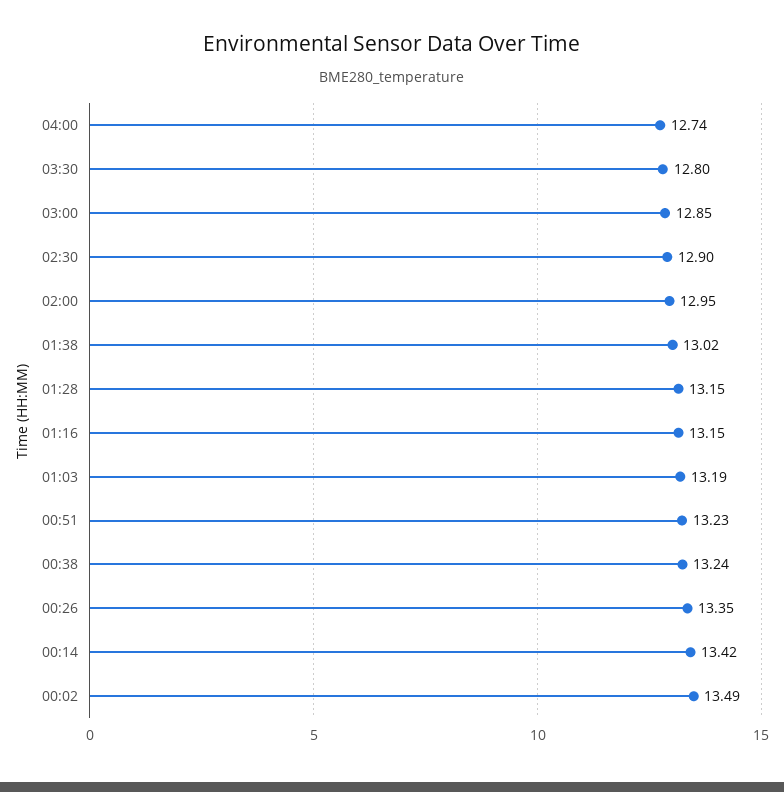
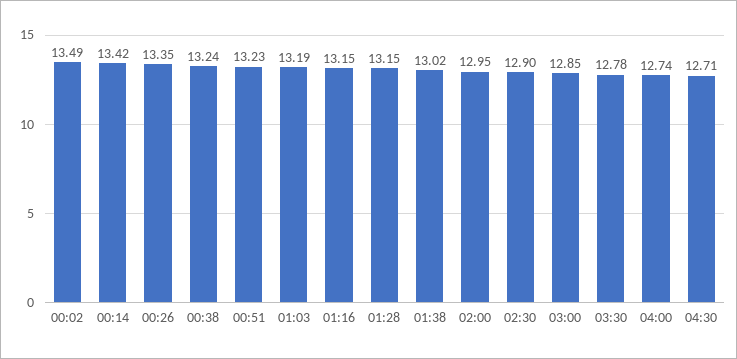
03:30: 12.8 -> 12.78
04:30: none -> 12.71

